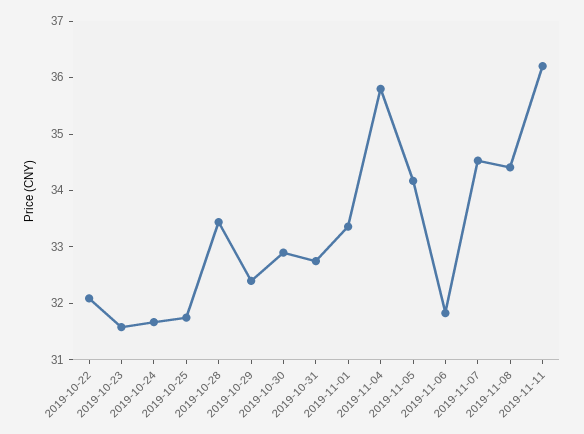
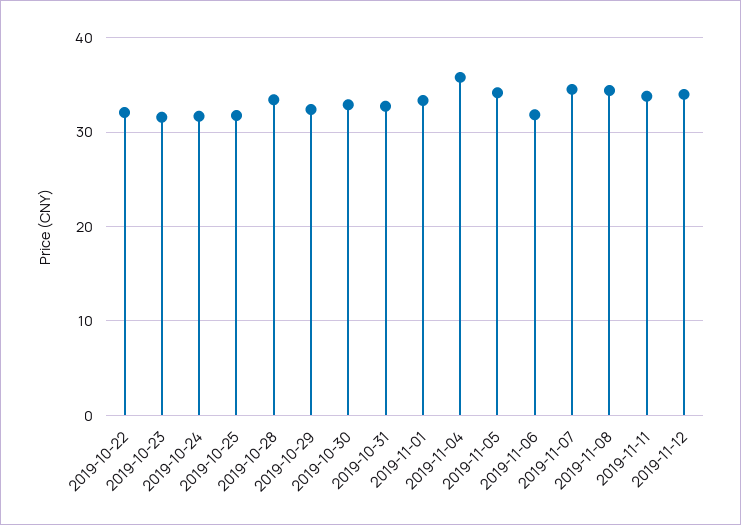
2019-11-11: 36.2 -> 34
2019-11-12: none -> 34

